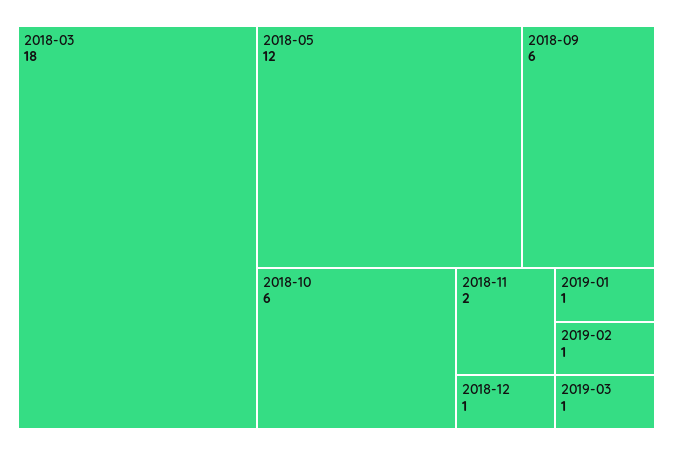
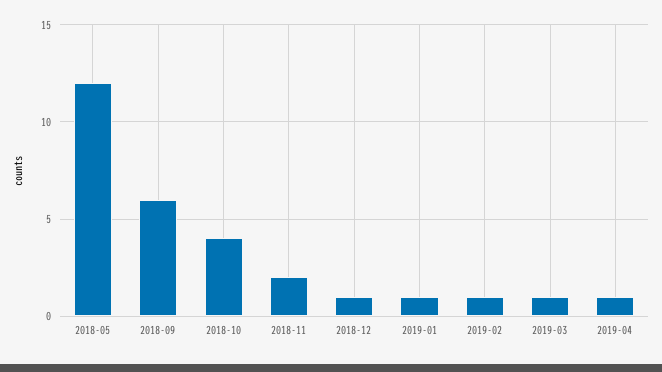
2018-03: 18 -> none
2018-10: 6 -> 4
2019-04: none -> 1

